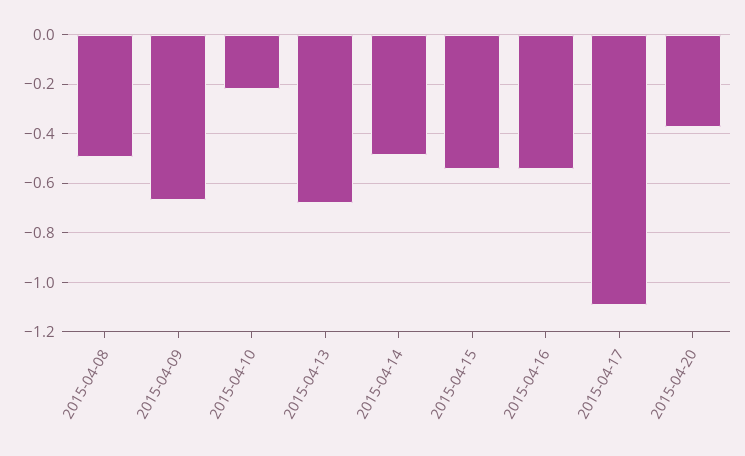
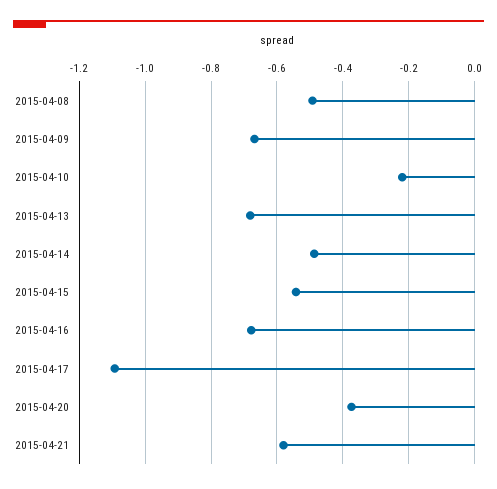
2015-04-16: -0.55 -> -0.68
2015-04-21: none -> -0.58

